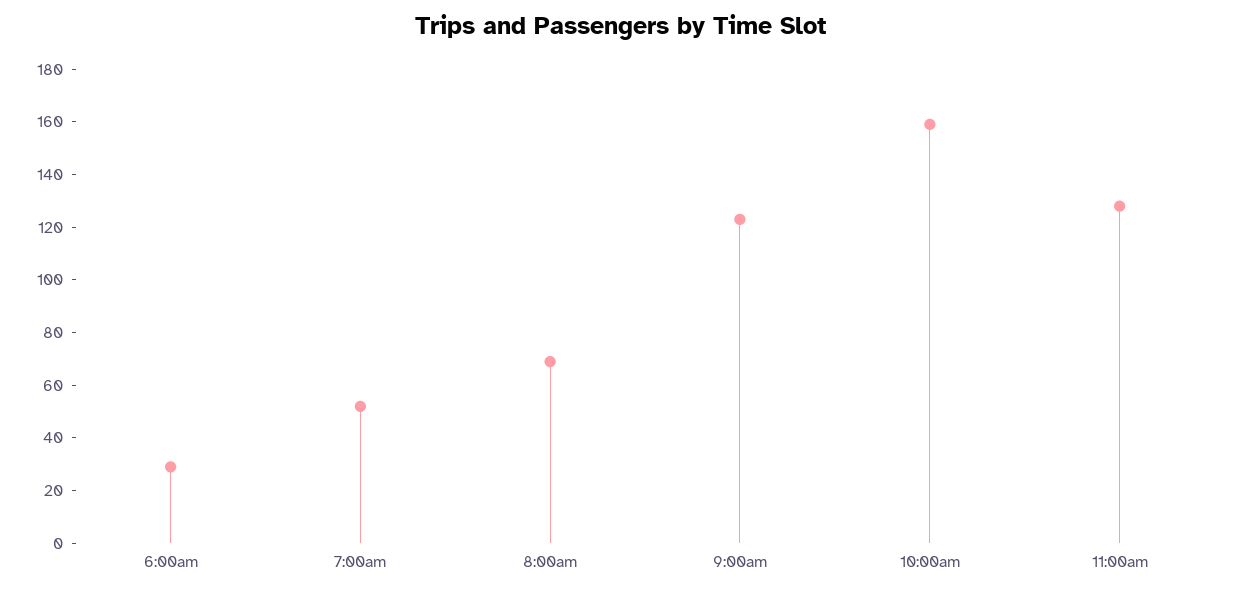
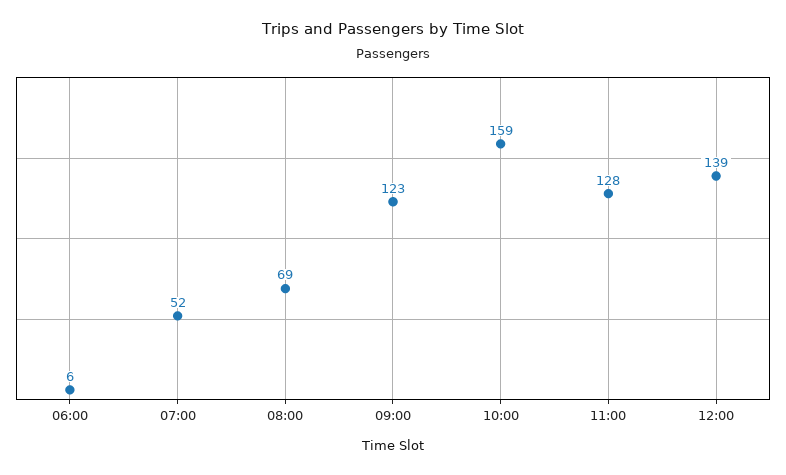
6:00am: 30 -> 6
12:00: none -> 139

